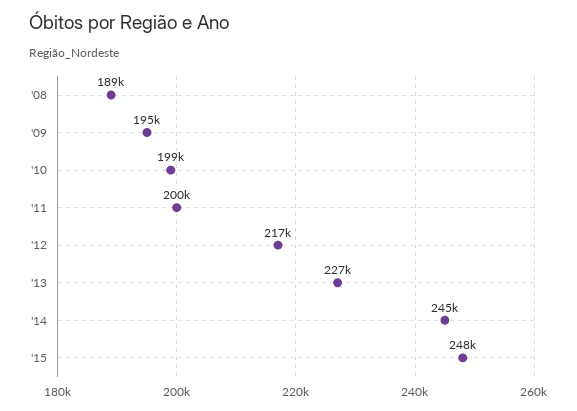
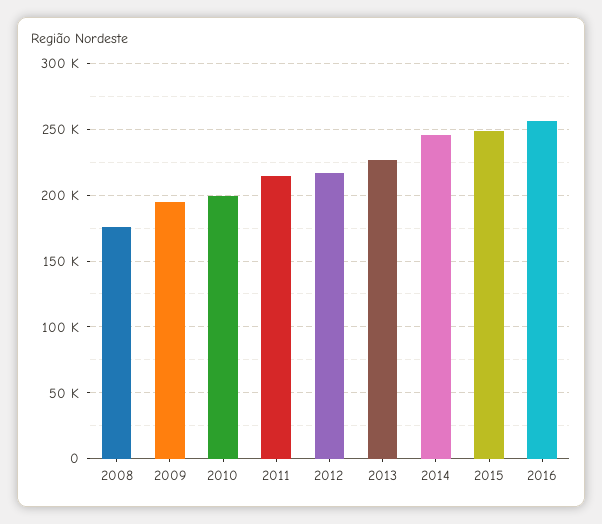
'08: 189000 -> 175000
'11: 200000 -> 215000
2016: none -> 255000

